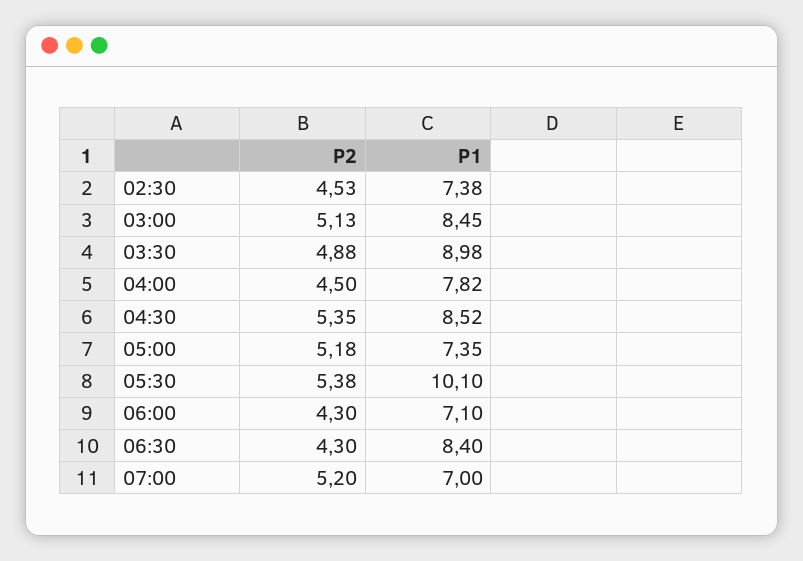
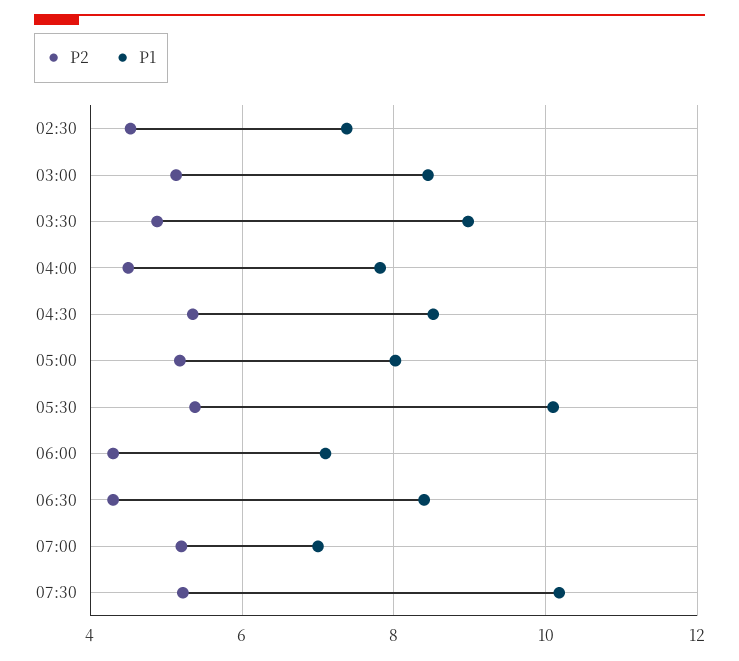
P1, 05:00: 7.35 -> 8
P2, 07:30: none -> 5.2
P1, 07:30: none -> 10.2

